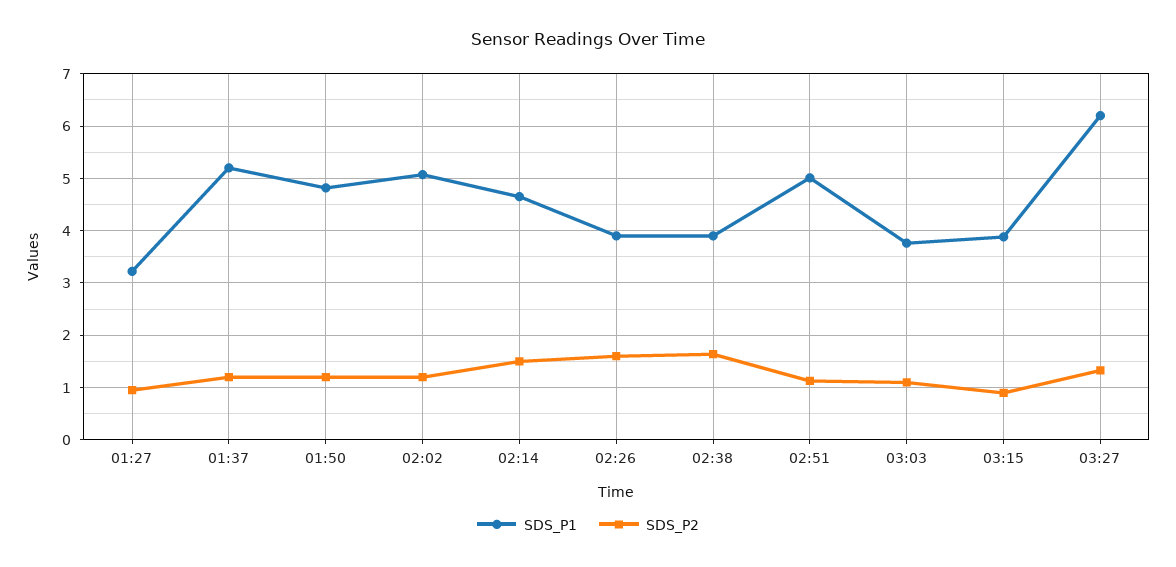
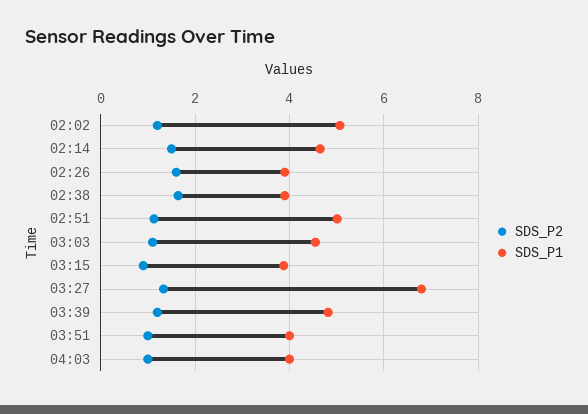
SDS_P1, 01:27: 3.2 -> none
SDS_P2, 01:27: 1 -> none
SDS_P1, 01:37: 5.2 -> none
SDS_P2, 01:37: 1.2 -> none
SDS_P1, 01:50: 4.8 -> none
SDS_P2, 01:50: 1.2 -> none
SDS_P1, 03:03: 3.8 -> 4.6
SDS_P1, 03:27: 6.2 -> 6.8
SDS_P2, 03:39: none -> 1.2
SDS_P1, 03:39: none -> 4.8
SDS_P2, 03:51: none -> 1
SDS_P1, 03:51: none -> 4
SDS_P2, 04:03: none -> 1
SDS_P1, 04:03: none -> 4

